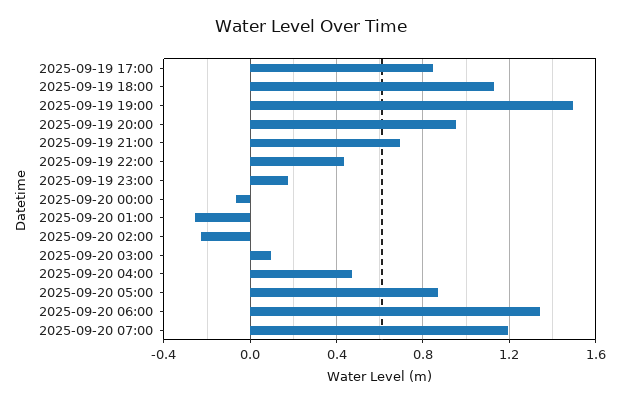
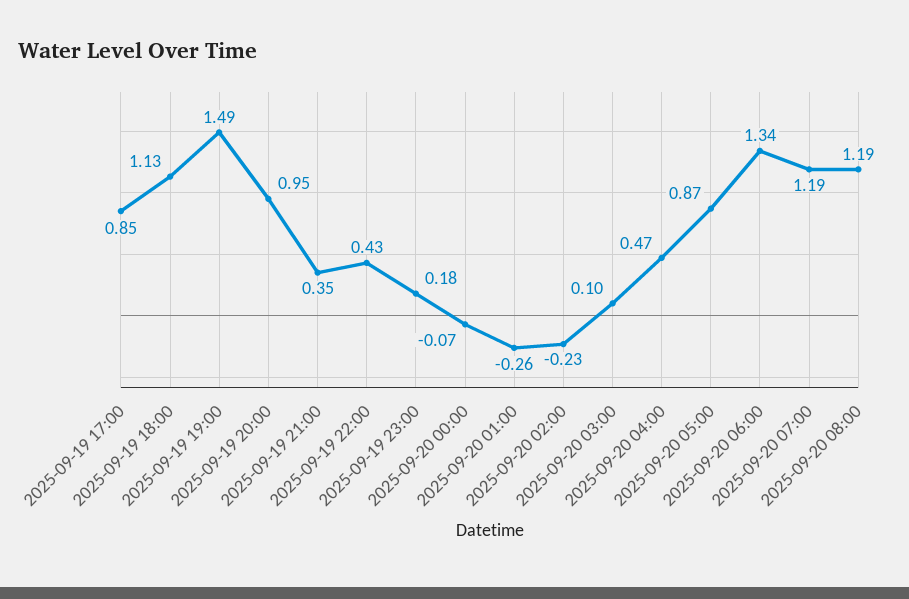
2025-09-19 21:00: 0.7 -> 0.35
2025-09-20 08:00: none -> 1.19

